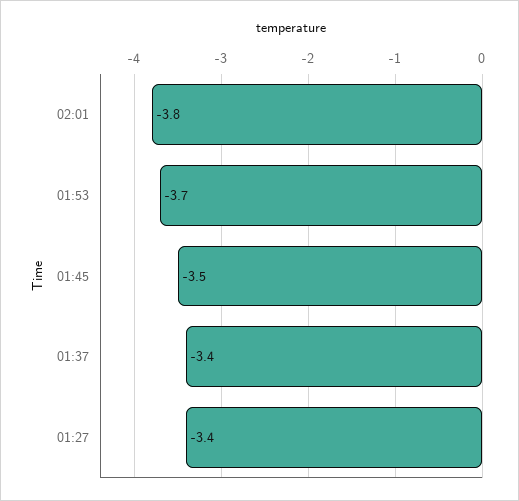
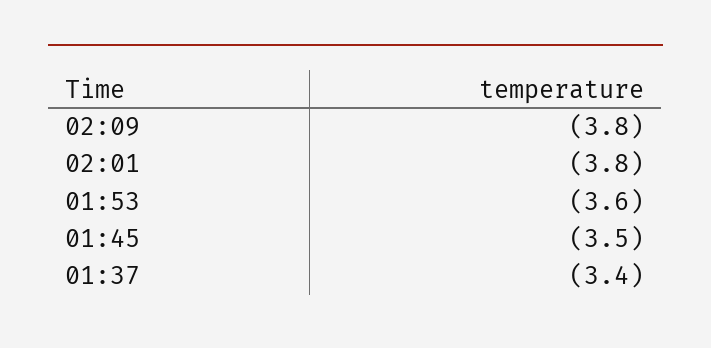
01:53: -3.7 -> -3.6
01:27: -3.4 -> none
02:09: none -> -3.8

